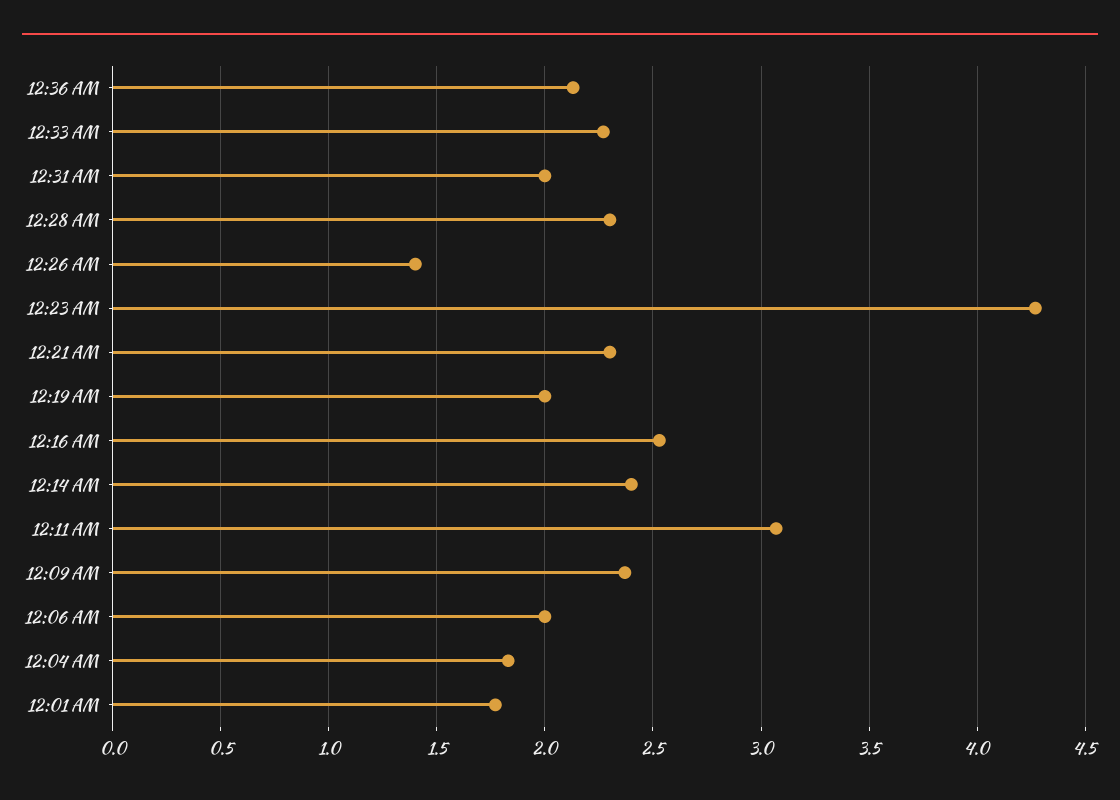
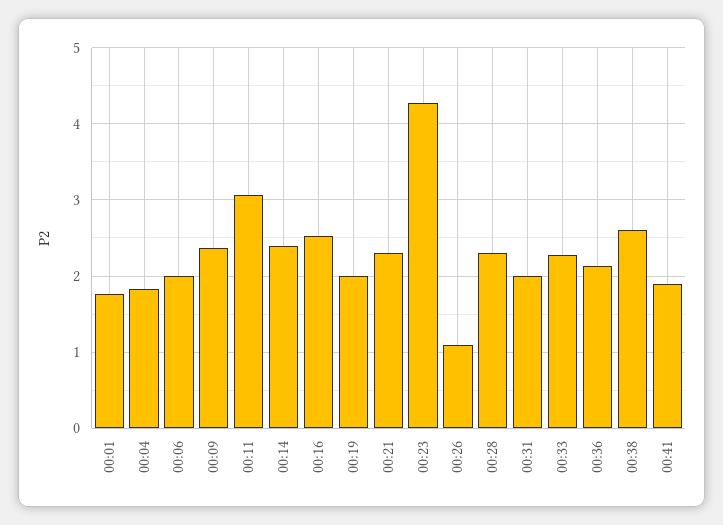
12:26 AM: 1.4 -> 1.1
00:38: none -> 2.6
00:41: none -> 1.9

